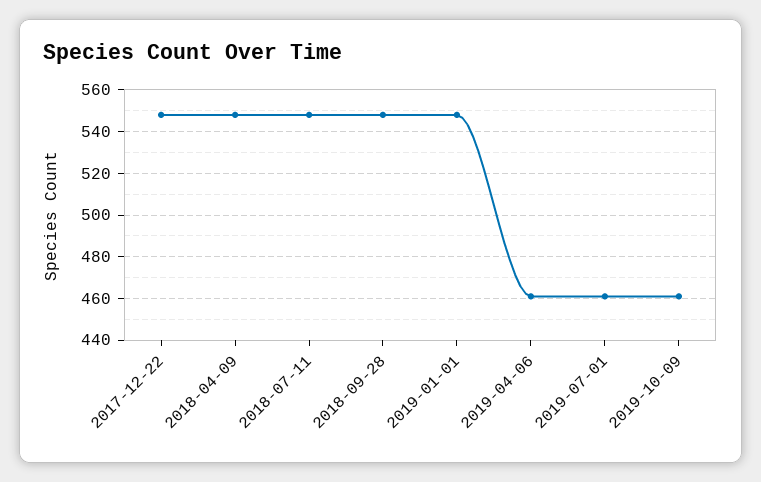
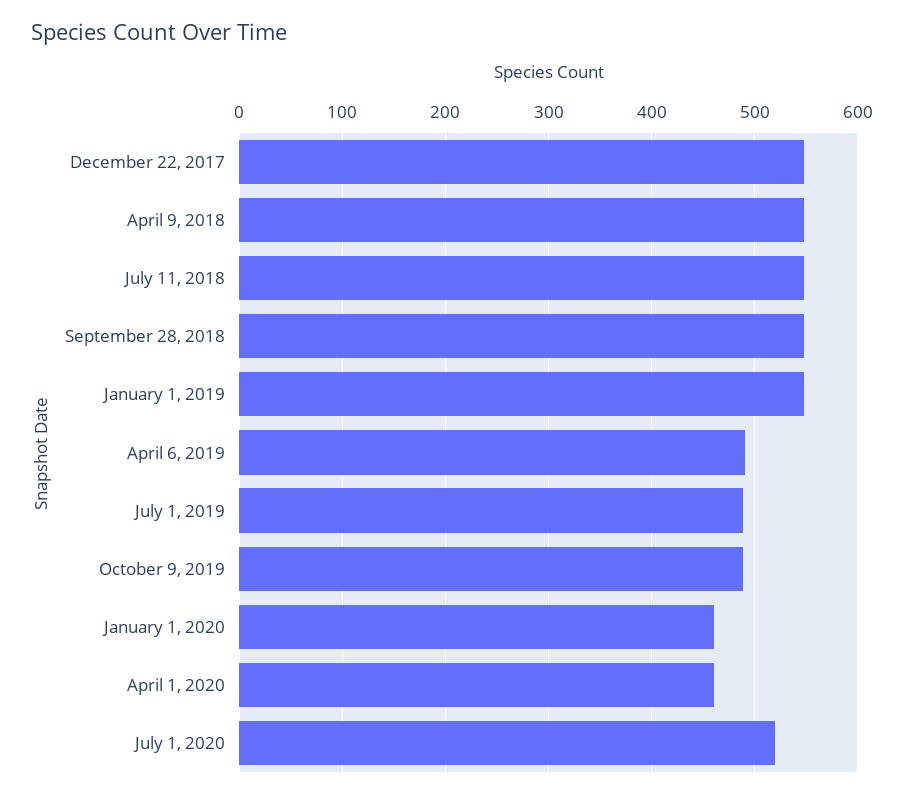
2019-04-06: 460 -> 490
2019-07-01: 460 -> 490
2019-10-09: 460 -> 490
January 1, 2020: none -> 460
April 1, 2020: none -> 460
July 1, 2020: none -> 520

